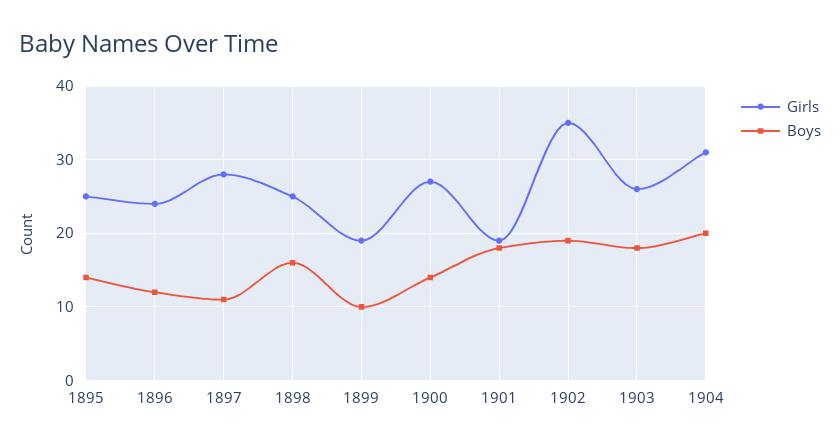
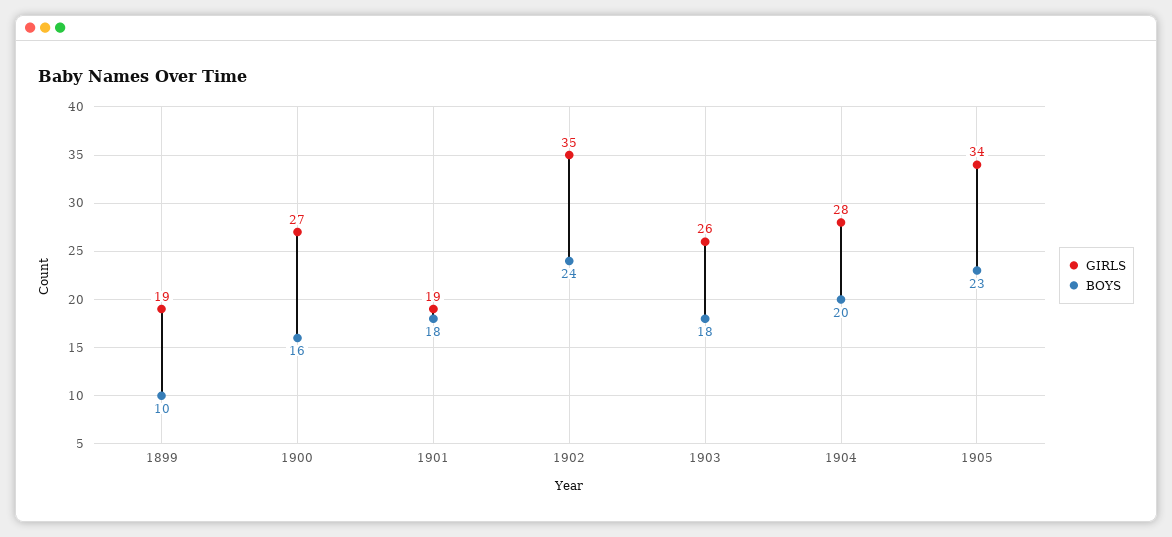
Girls, 1895: 25 -> none
Boys, 1895: 14 -> none
Girls, 1896: 24 -> none
Boys, 1896: 12 -> none
Girls, 1897: 28 -> none
Boys, 1897: 11 -> none
Girls, 1898: 25 -> none
Boys, 1898: 16 -> none
Boys, 1900: 14 -> 16
Boys, 1902: 19 -> 24
Girls, 1904: 31 -> 28
Girls, 1905: none -> 34
Boys, 1905: none -> 23

